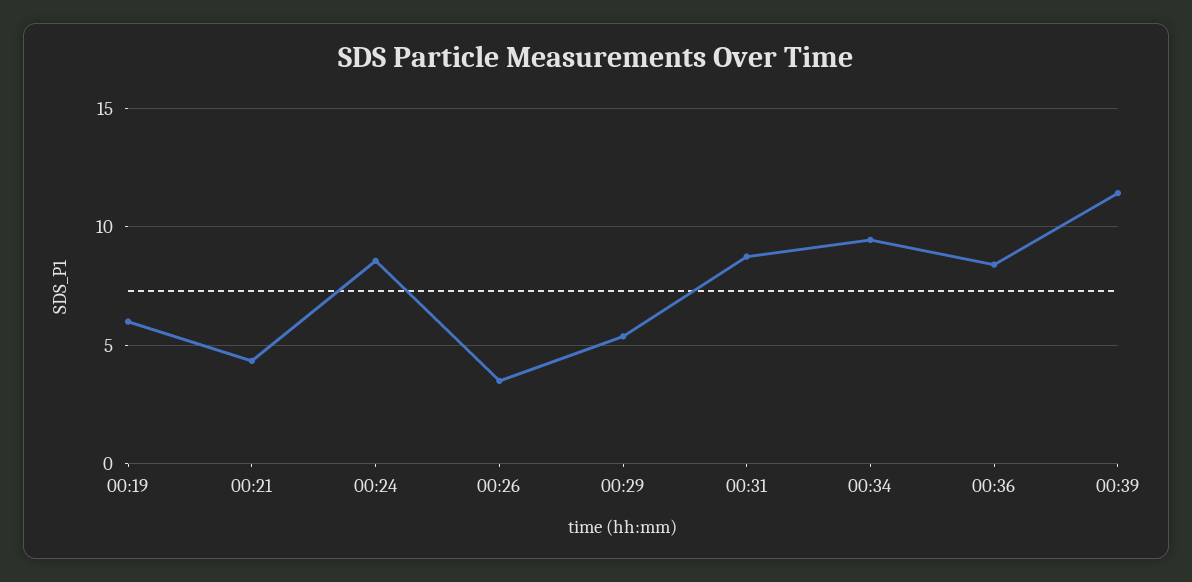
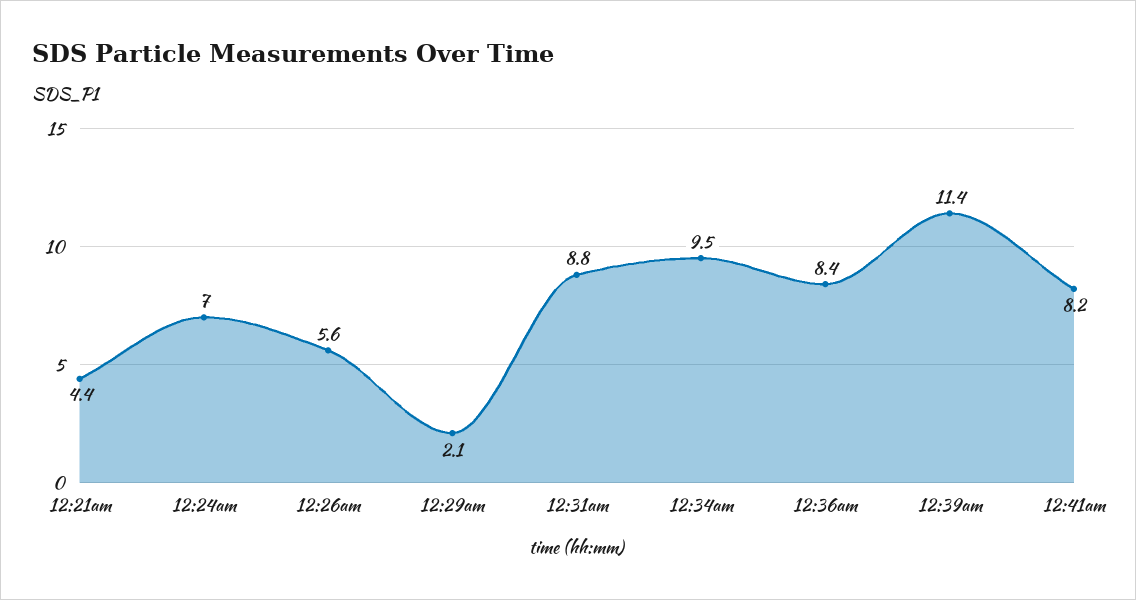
00:19: 6 -> none
00:24: 8.5 -> 7
00:26: 3.5 -> 5.6
00:29: 5.5 -> 2.1
12:41am: none -> 8.2

